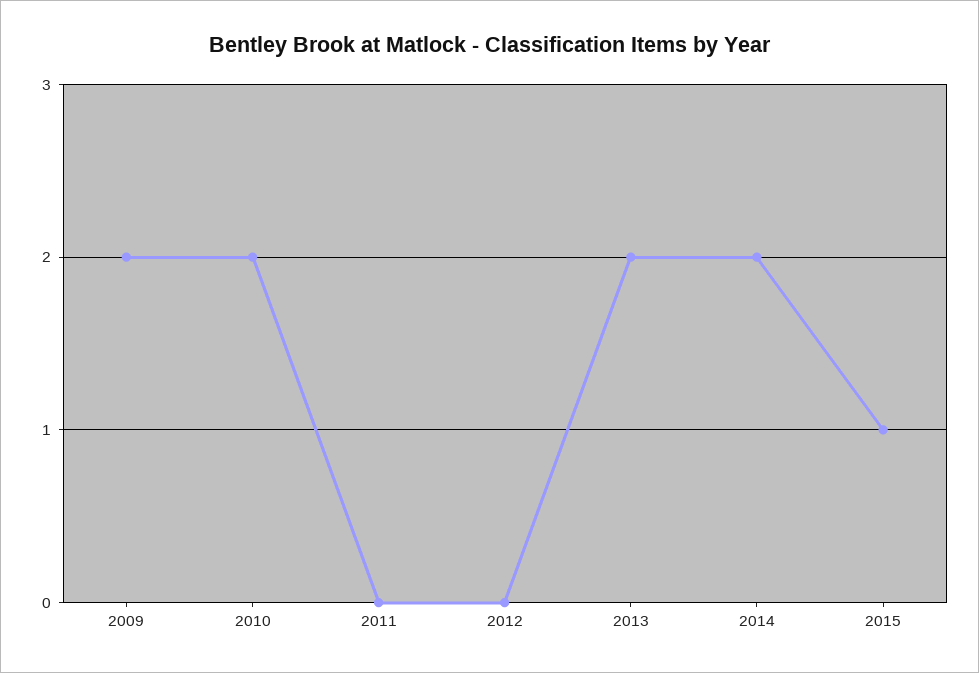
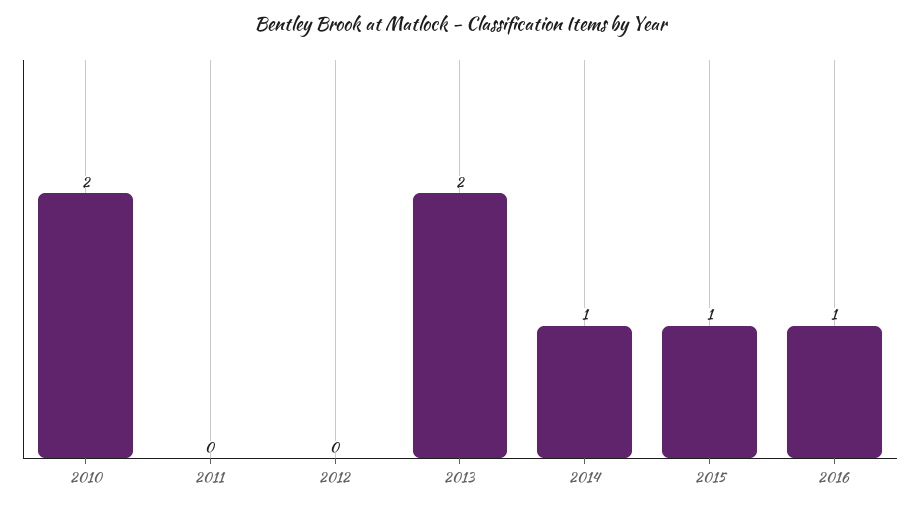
2009: 2 -> none
2014: 2 -> 1
2016: none -> 1

